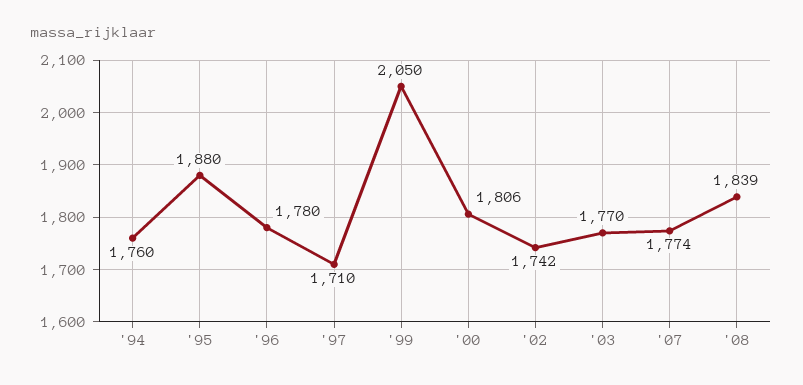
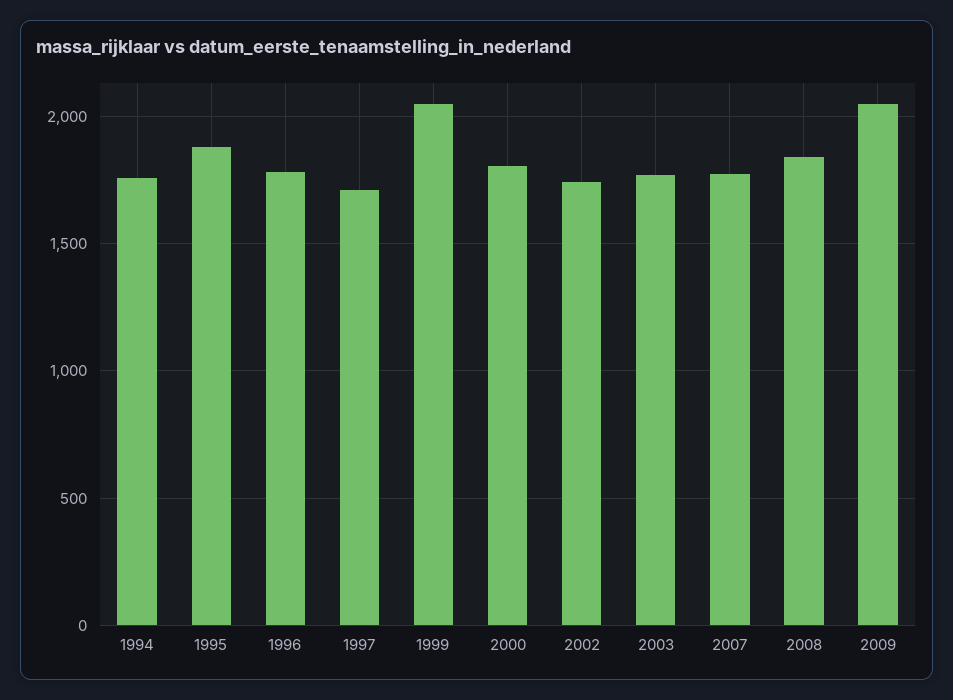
2009: none -> 2050

